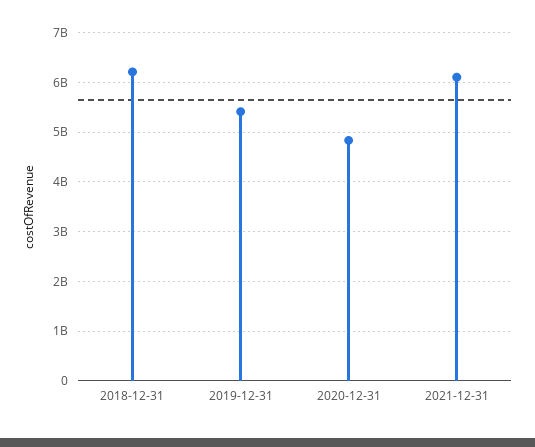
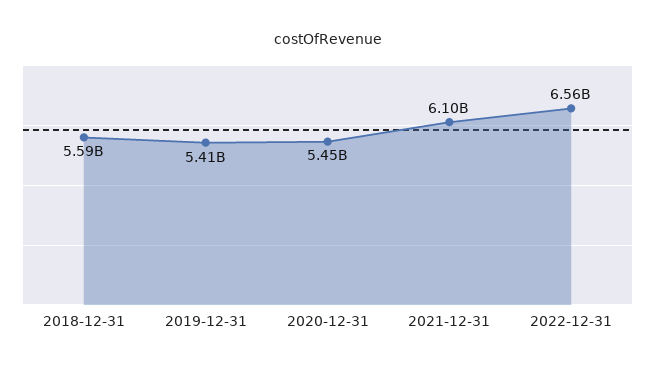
2018-12-31: 6200000000 -> 5590000000
2020-12-31: 4800000000 -> 5450000000
2022-12-31: none -> 6560000000

